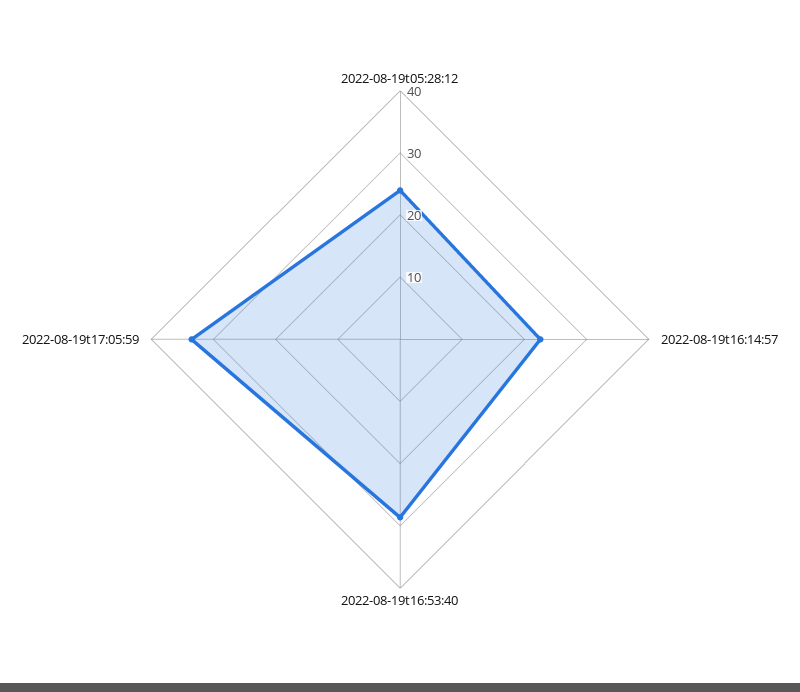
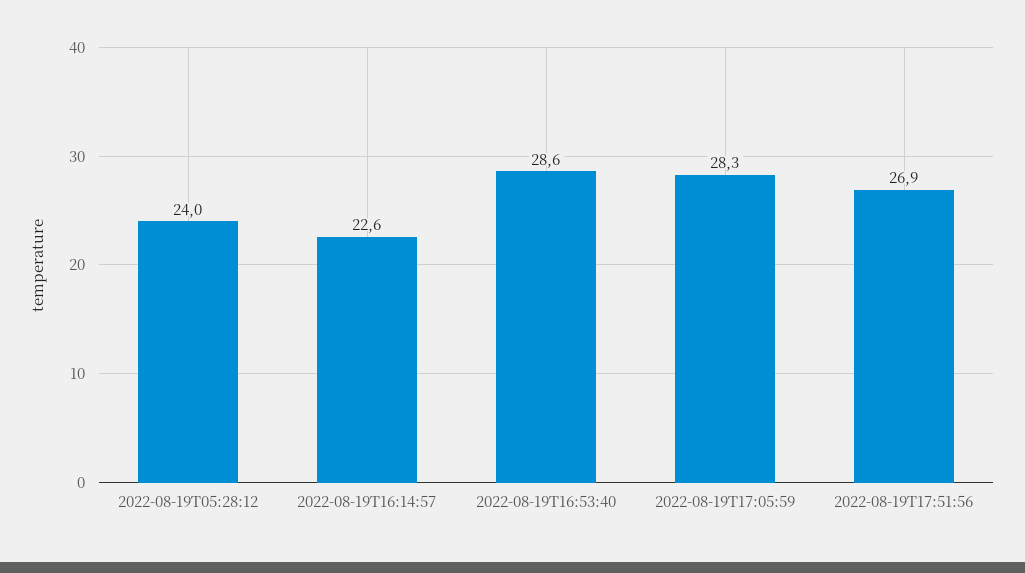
2022-08-19t17:05:59: 34 -> 28.3
2022-08-19T17:51:56: none -> 26.9

